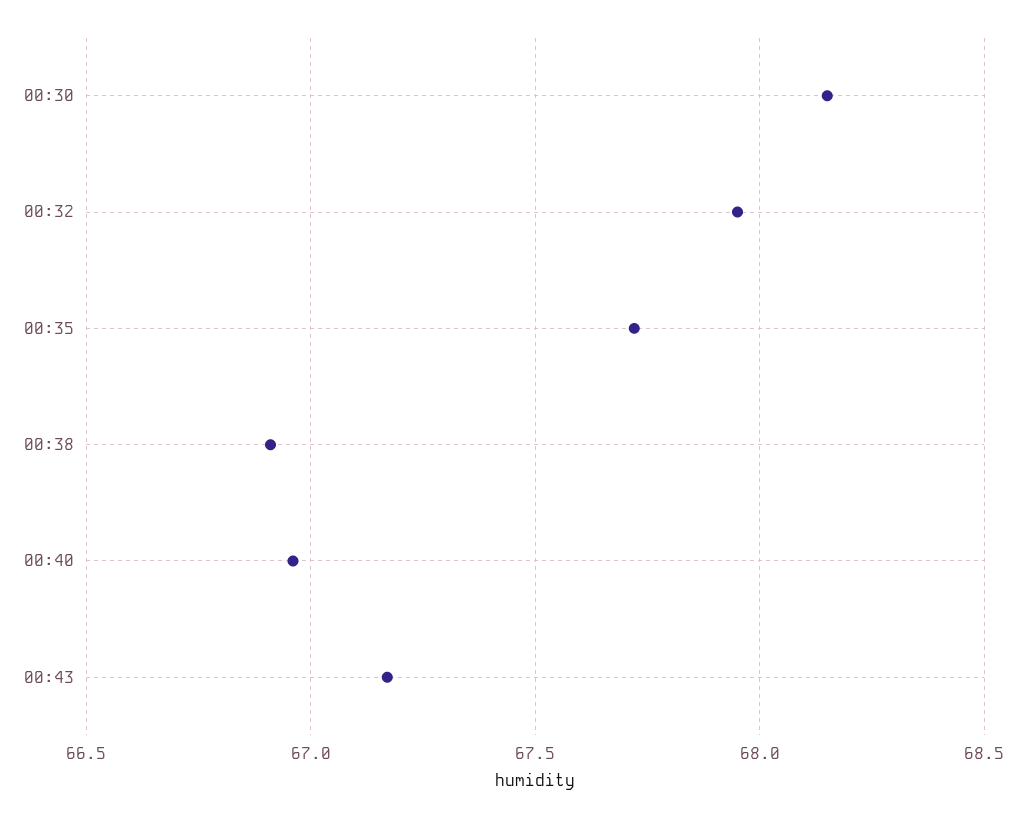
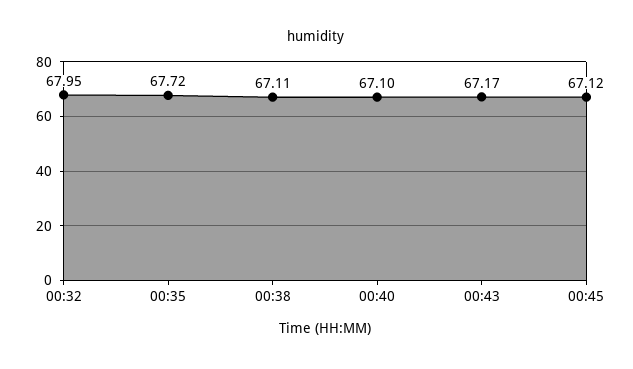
00:30: 68.15 -> none
00:38: 66.9 -> 67.11
00:40: 66.95 -> 67.1
00:45: none -> 67.12

